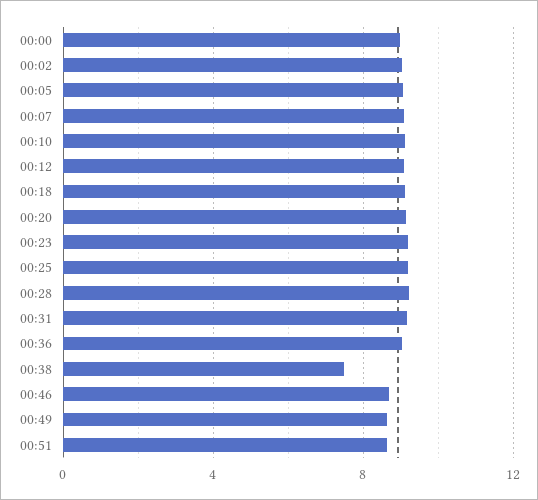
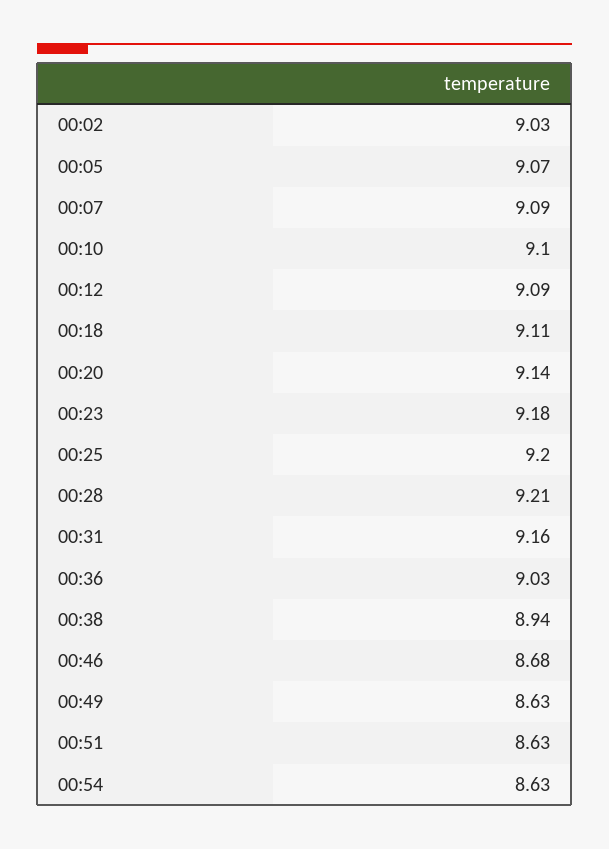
00:00: 9 -> none
00:38: 7.5 -> 8.94
00:54: none -> 8.63

